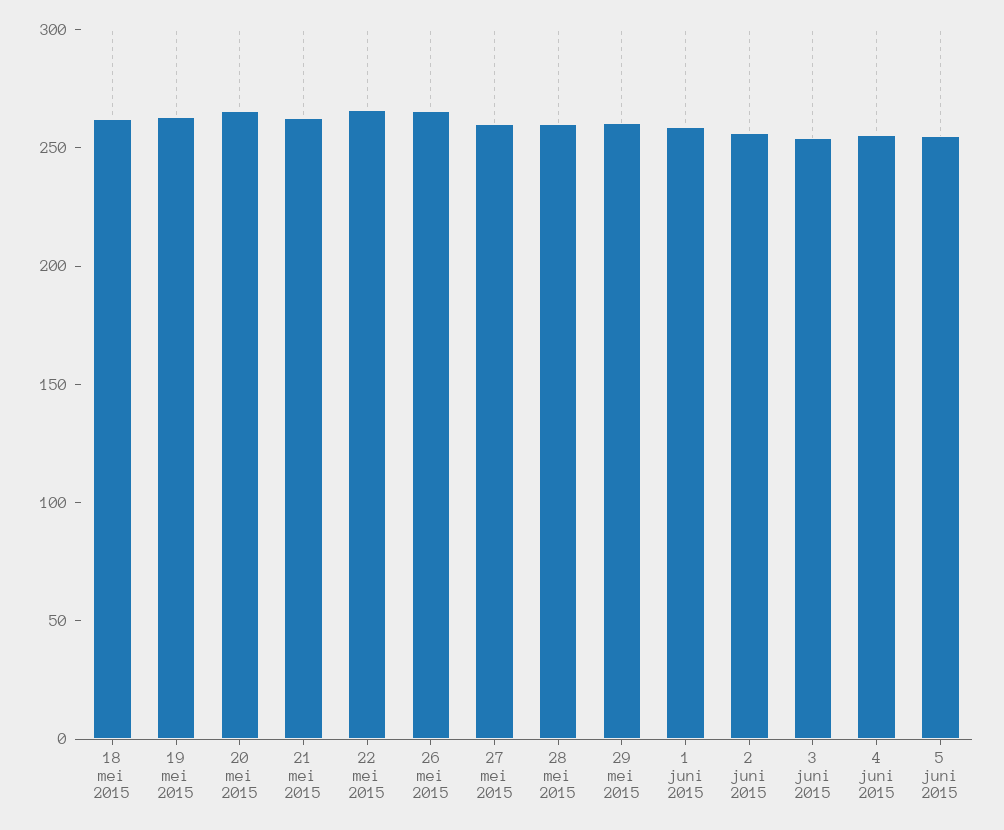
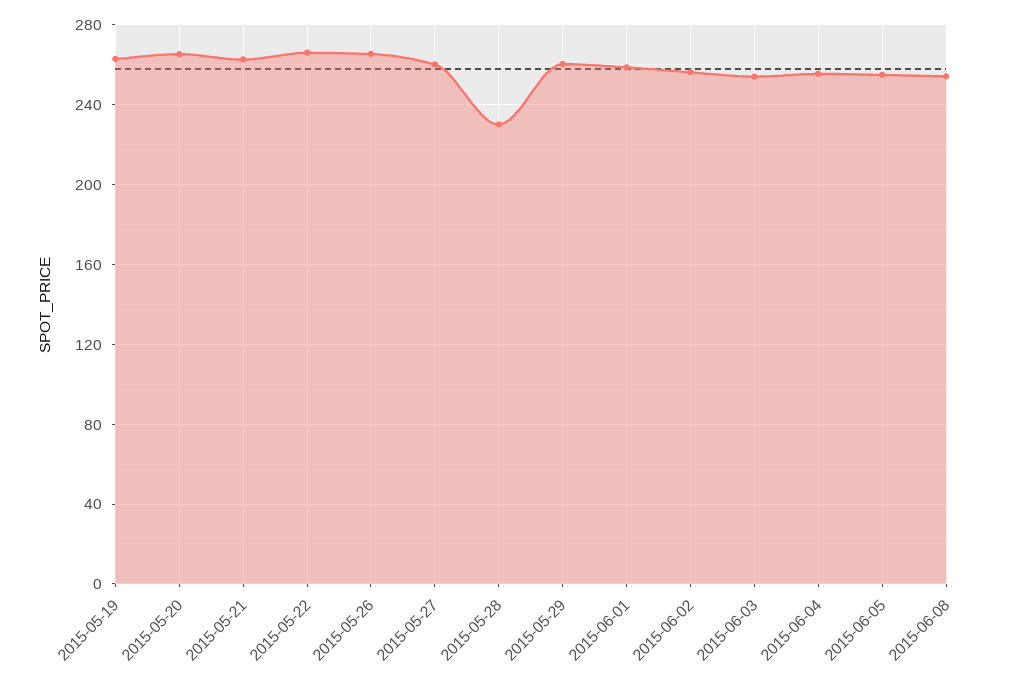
18 mei 2015: 260 -> none
28 mei 2015: 260 -> 230
2015-06-08: none -> 255

